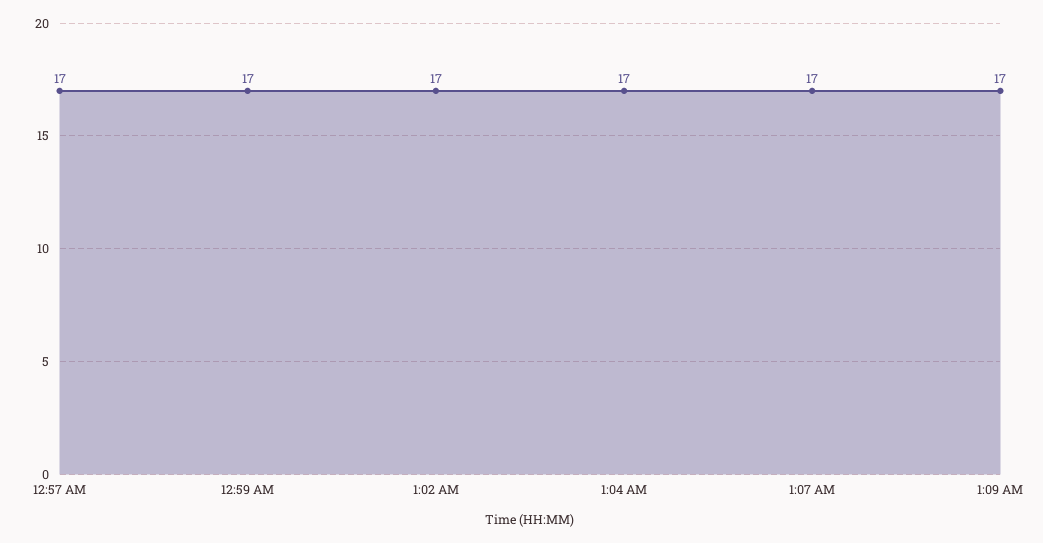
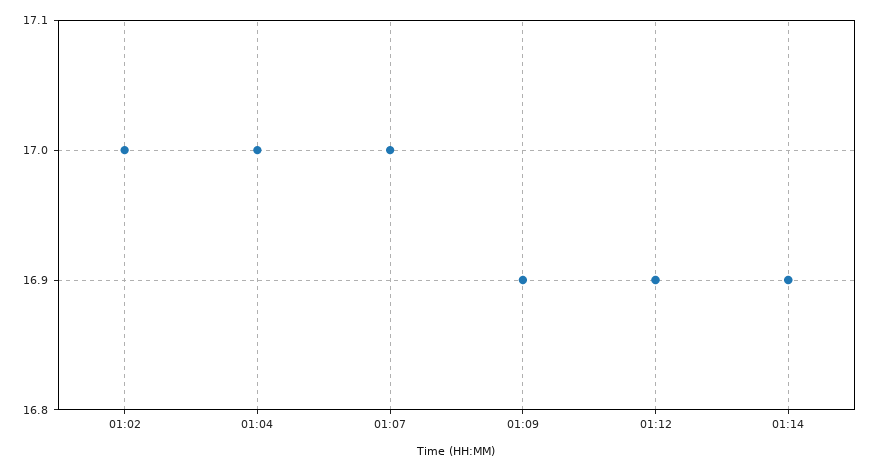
12:57 AM: 17 -> none
12:59 AM: 17 -> none
1:09 AM: 17 -> 16.9
01:12: none -> 16.9
01:14: none -> 16.9

